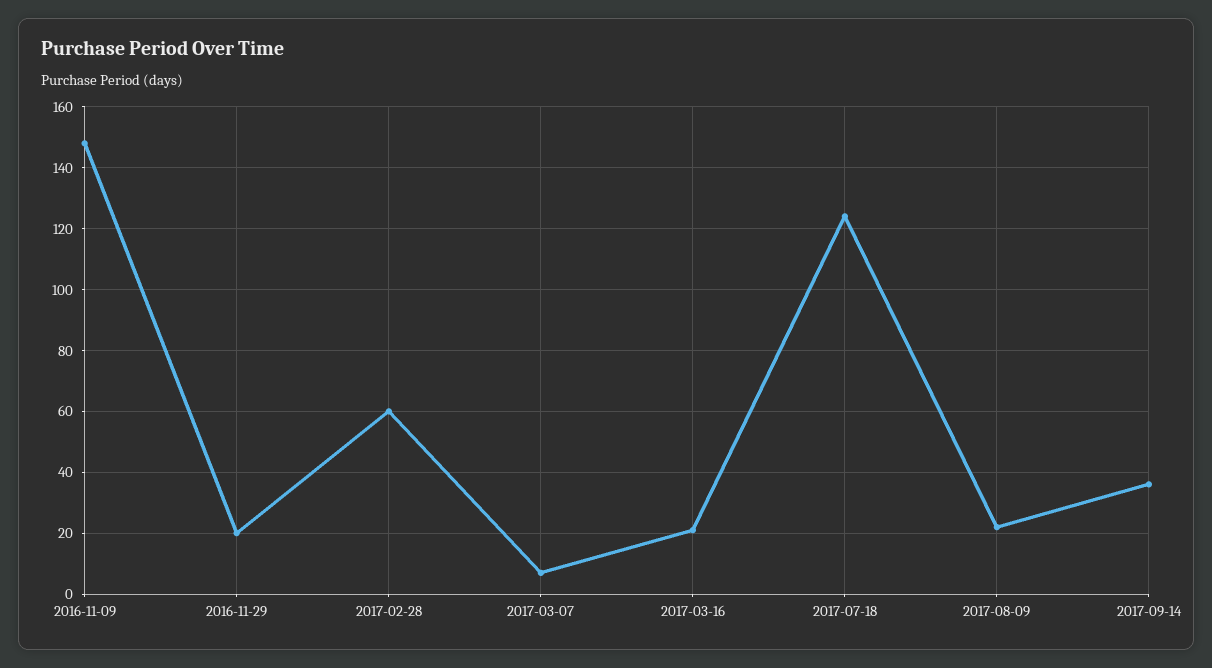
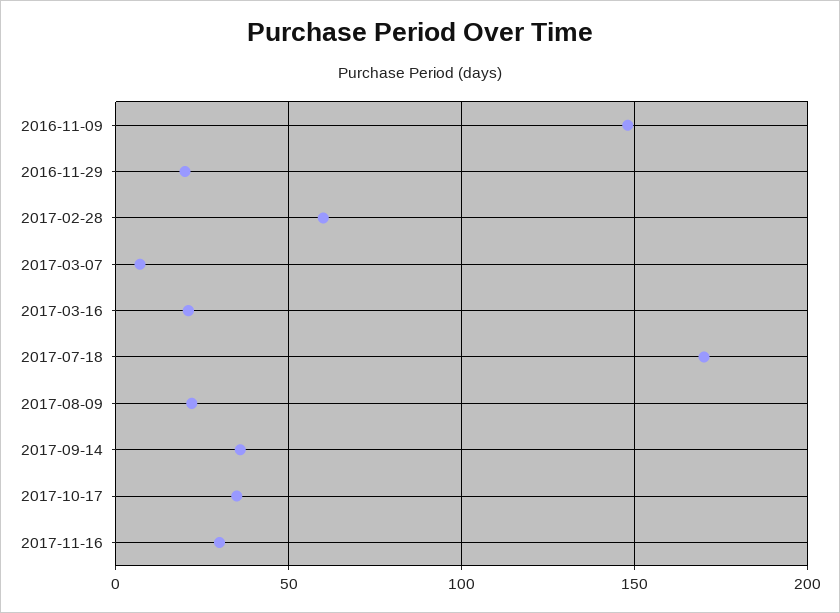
2017-07-18: 125 -> 170
2017-10-17: none -> 35
2017-11-16: none -> 30

